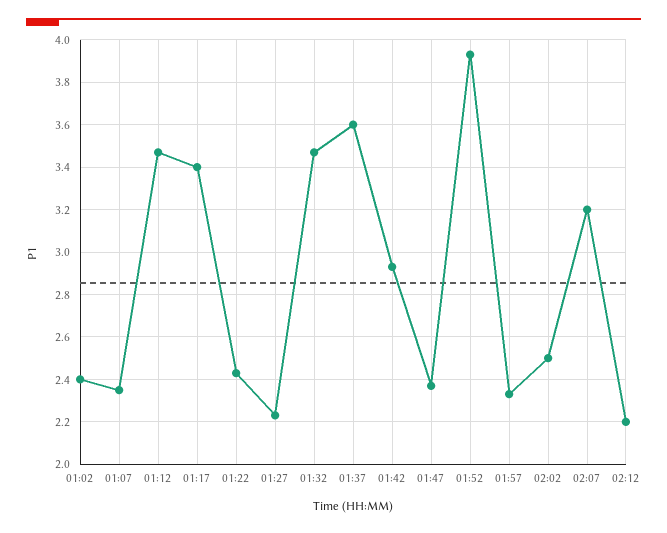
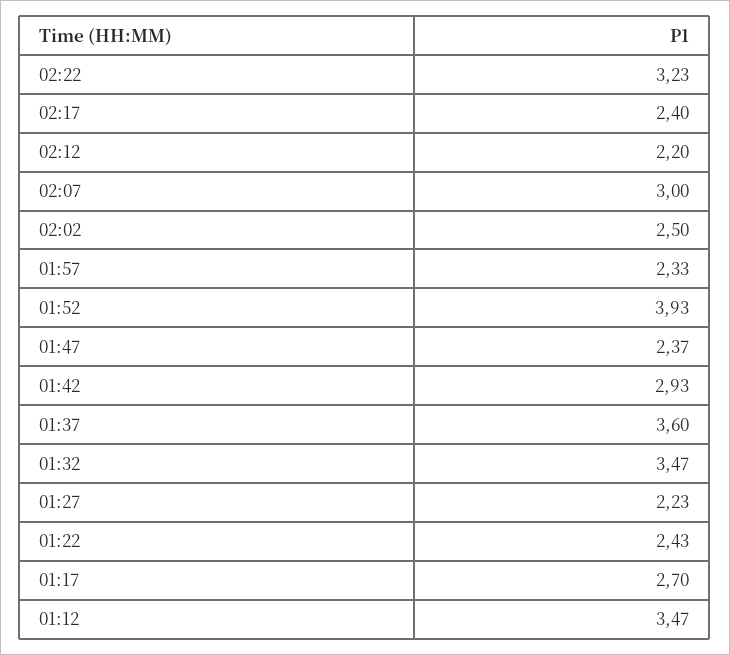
01:02: 2.4 -> none
01:07: 2.35 -> none
01:17: 3.4 -> 2.7
02:07: 3.2 -> 3
02:22: none -> 3.23
02:17: none -> 2.4

